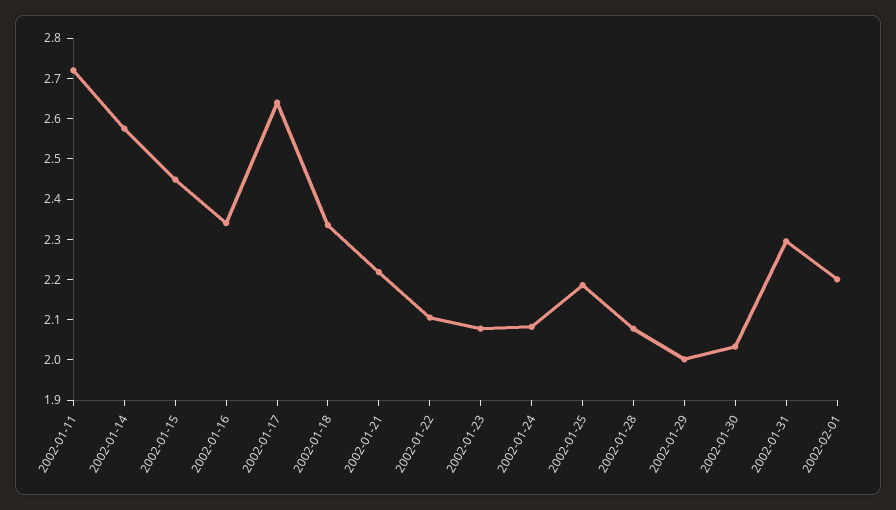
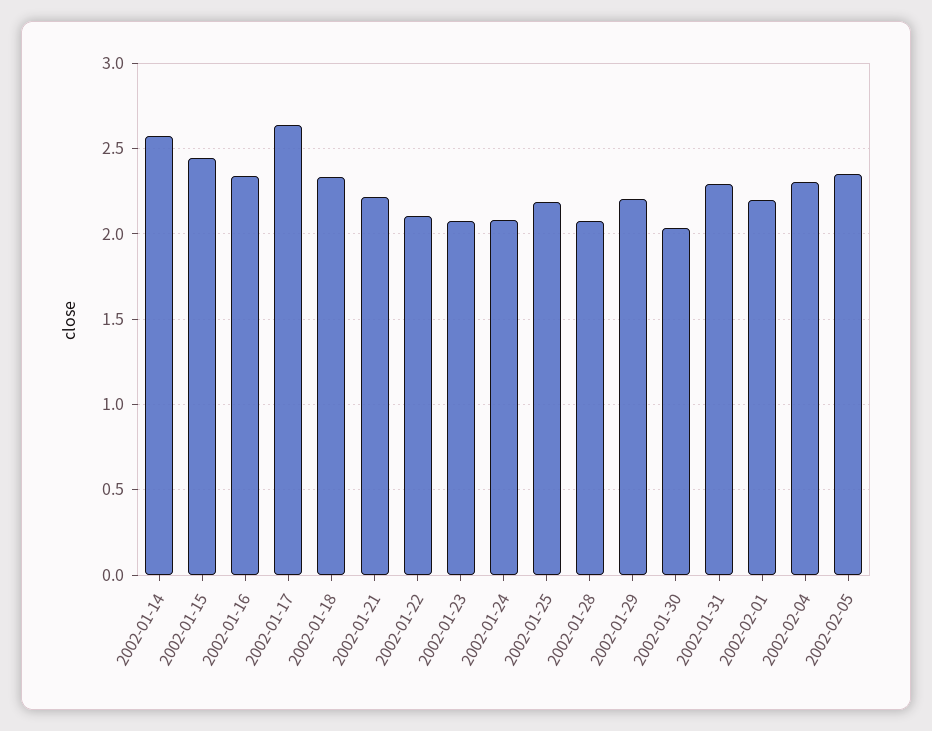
2002-01-11: 2.72 -> none
2002-01-29: 2 -> 2.2
2002-02-04: none -> 2.3
2002-02-05: none -> 2.35

